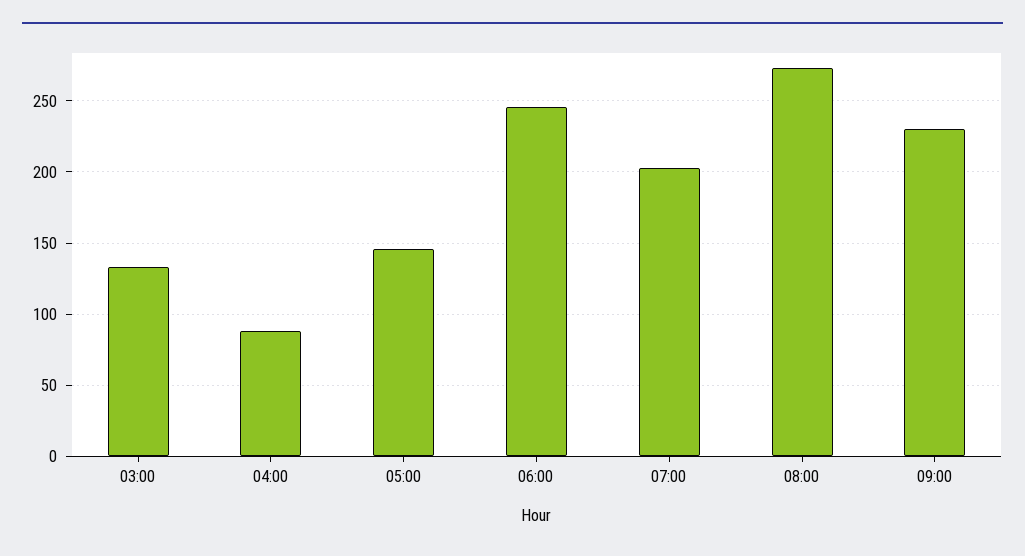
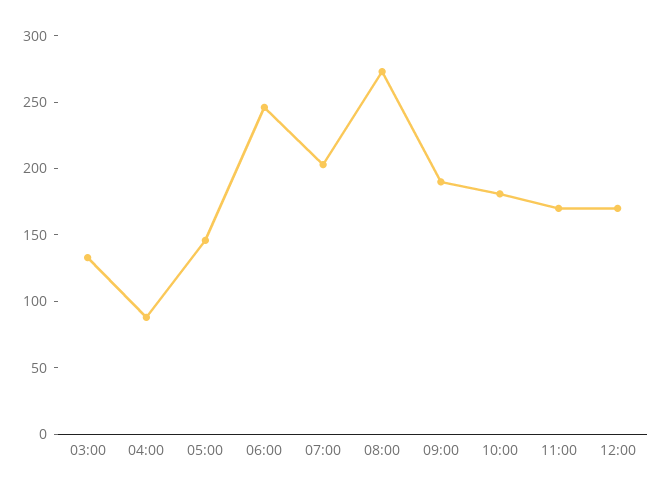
09:00: 230 -> 190
10:00: none -> 180
11:00: none -> 170
12:00: none -> 170

